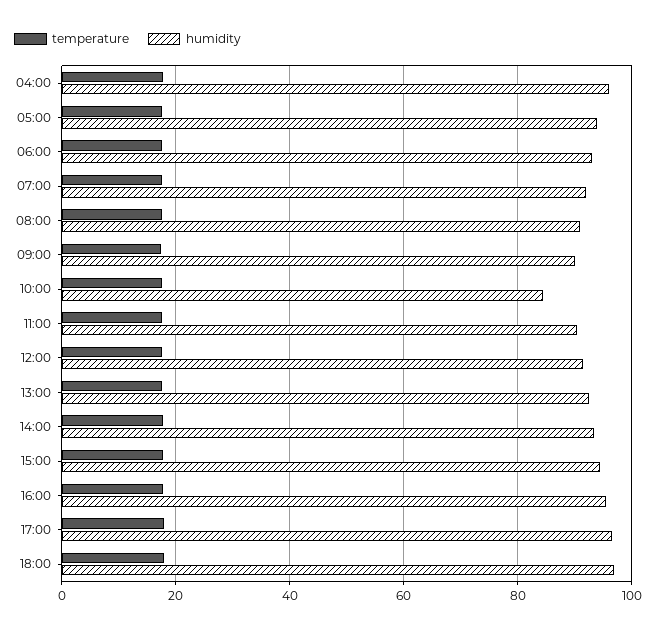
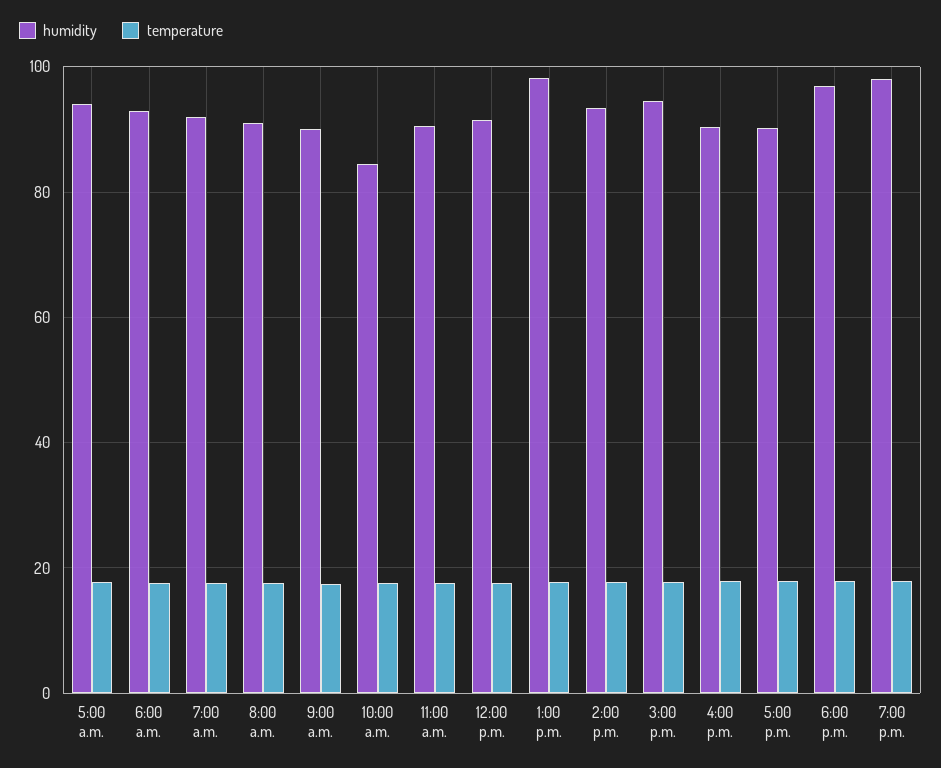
temperature, 04:00: 18 -> none
humidity, 04:00: 96 -> none
humidity, 13:00: 92 -> 98
humidity, 16:00: 96 -> 90
humidity, 17:00: 96 -> 90
humidity, 7:00 p.m.: none -> 98
temperature, 7:00 p.m.: none -> 18

